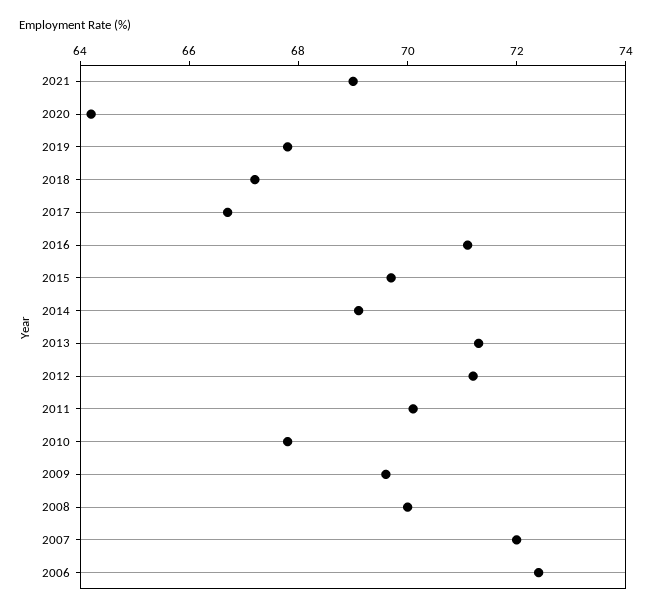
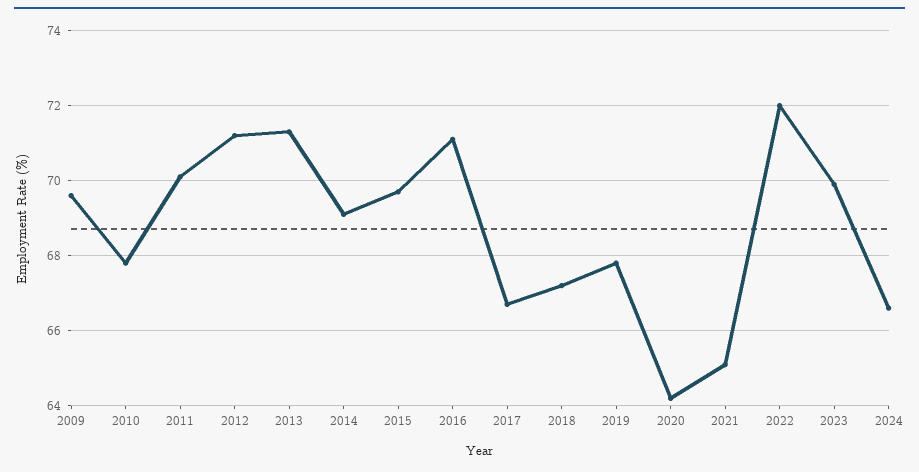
2021: 69 -> 65
2008: 70 -> none
2007: 72 -> none
2006: 72.5 -> none
2022: none -> 72
2023: none -> 70
2024: none -> 66.5

